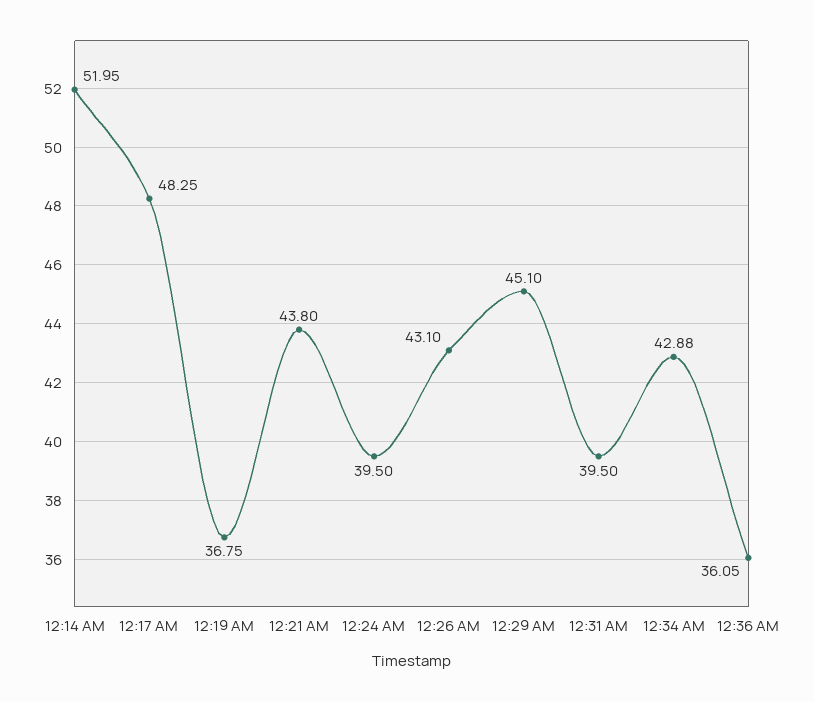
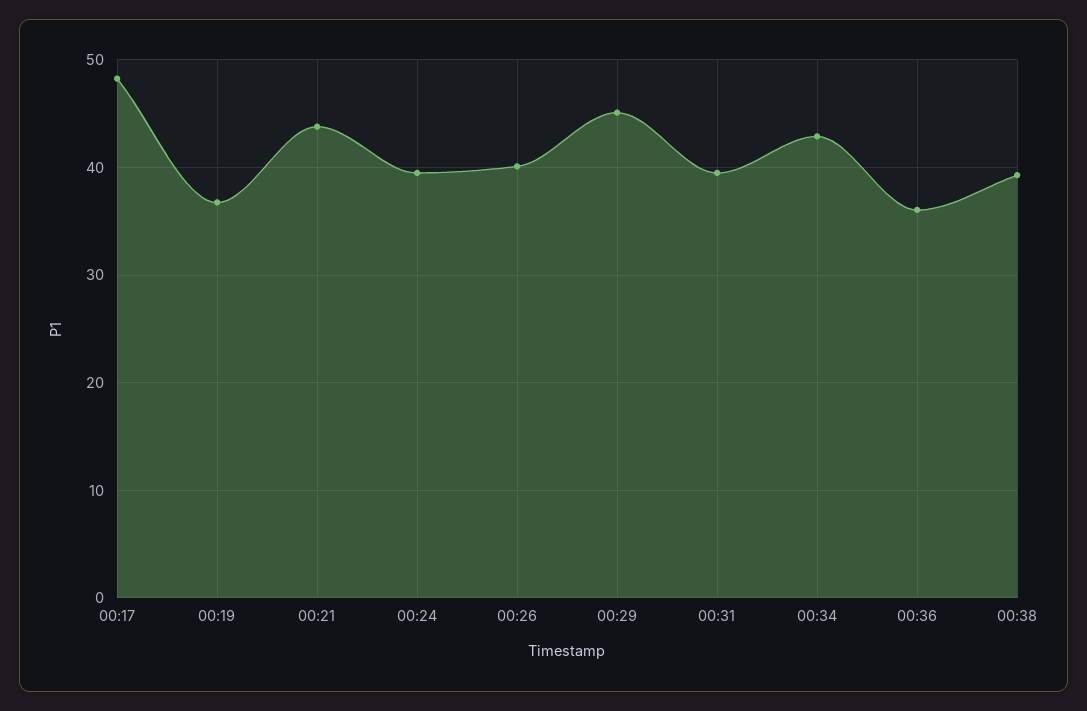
12:14 AM: 51.95 -> none
12:26 AM: 43.1 -> 40
00:38: none -> 39

